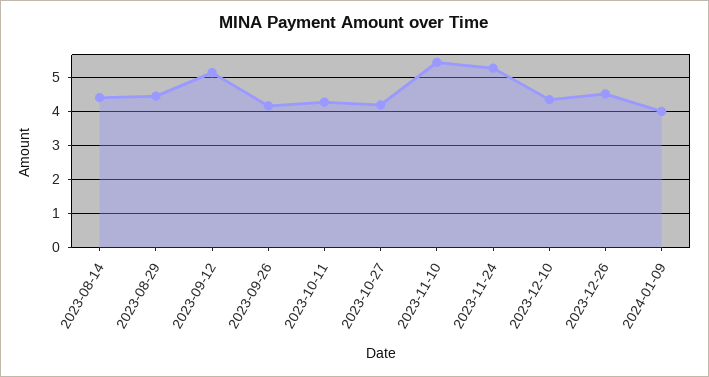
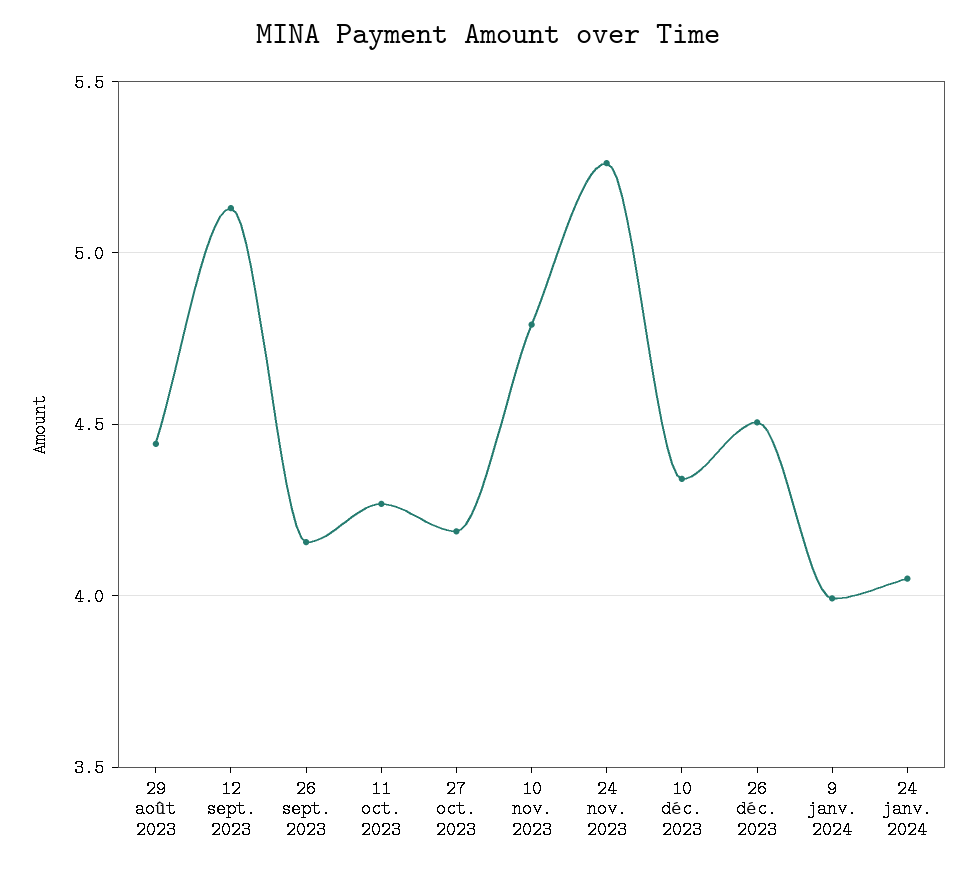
2023-08-14: 4.4 -> none
2023-11-10: 5.4 -> 4.8
24 janv. 2024: none -> 4.05

